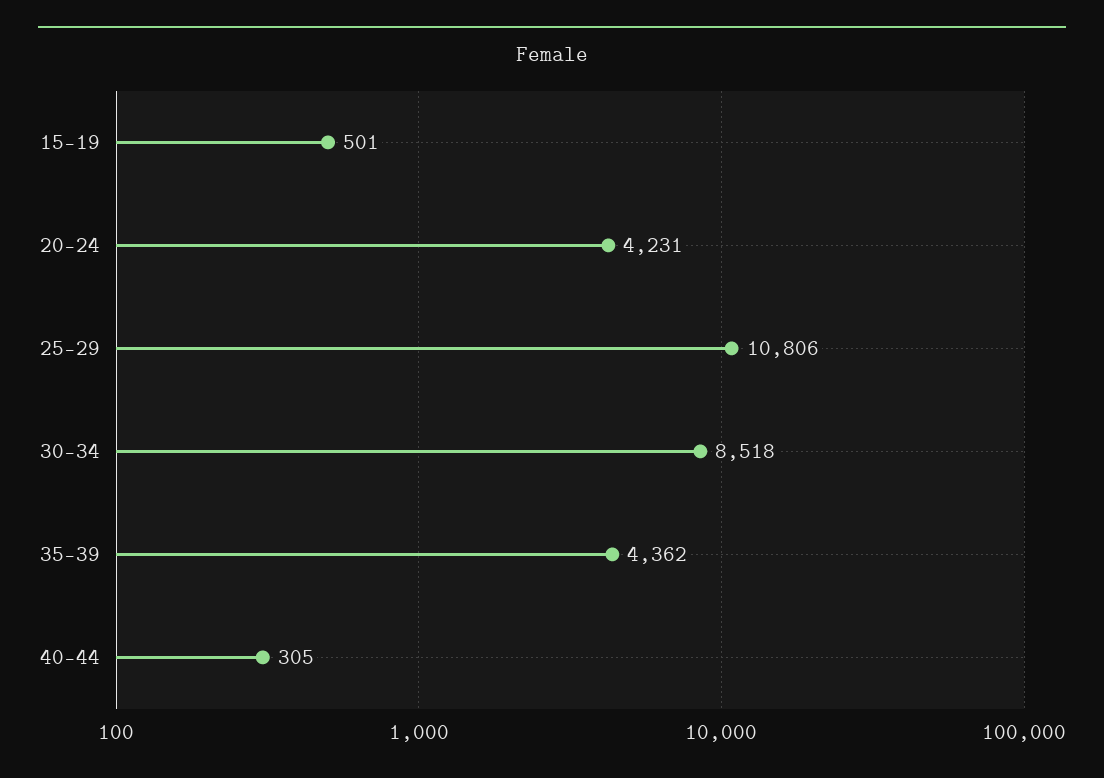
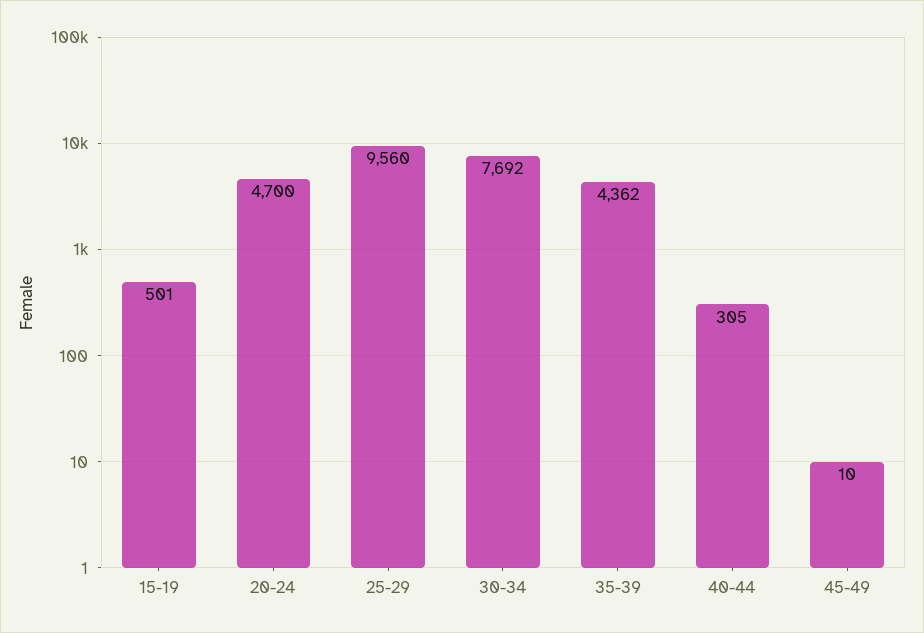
20-24: 4231 -> 4700
25-29: 10806 -> 9560
30-34: 8518 -> 7692
45-49: none -> 10

